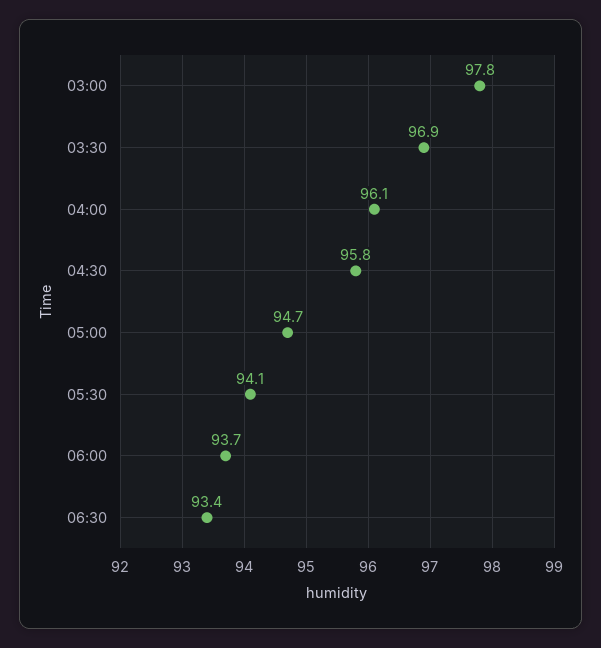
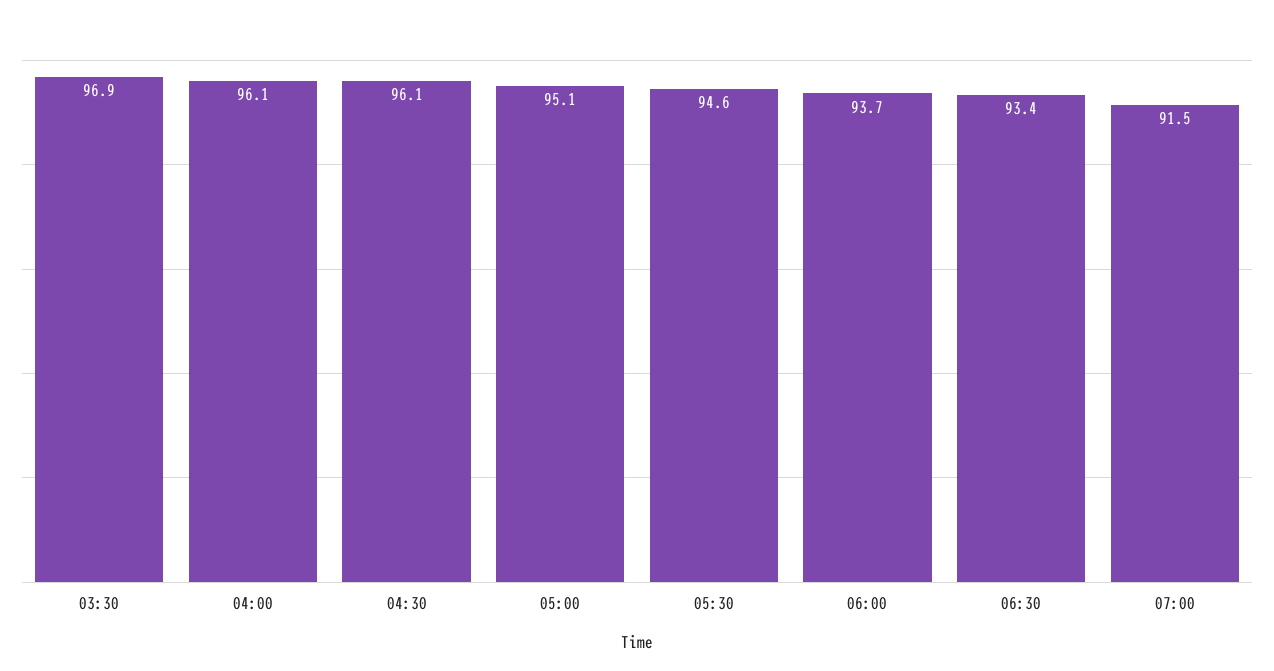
03:00: 97.8 -> none
04:30: 95.8 -> 96.1
05:00: 94.7 -> 95.1
05:30: 94.1 -> 94.6
07:00: none -> 91.5

